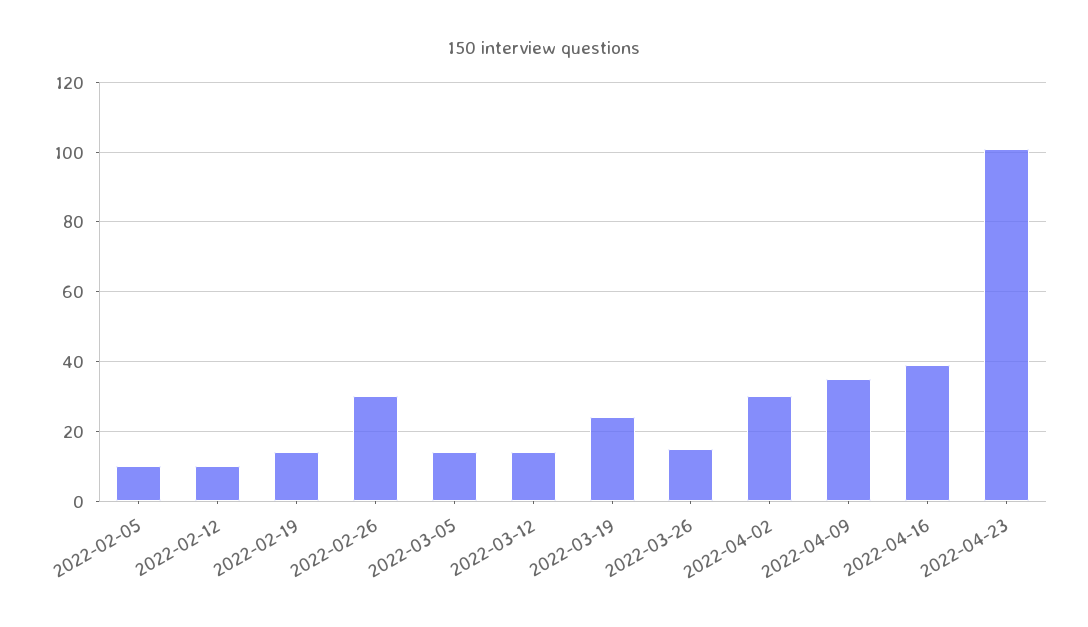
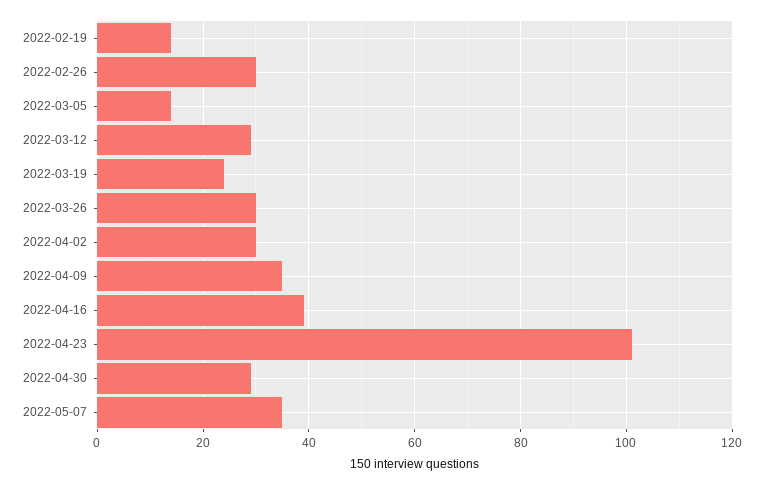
2022-02-05: 10 -> none
2022-02-12: 10 -> none
2022-03-12: 15 -> 30
2022-03-26: 15 -> 30
2022-04-30: none -> 30
2022-05-07: none -> 35

